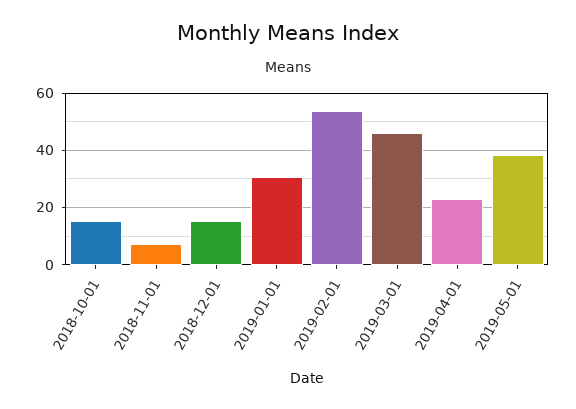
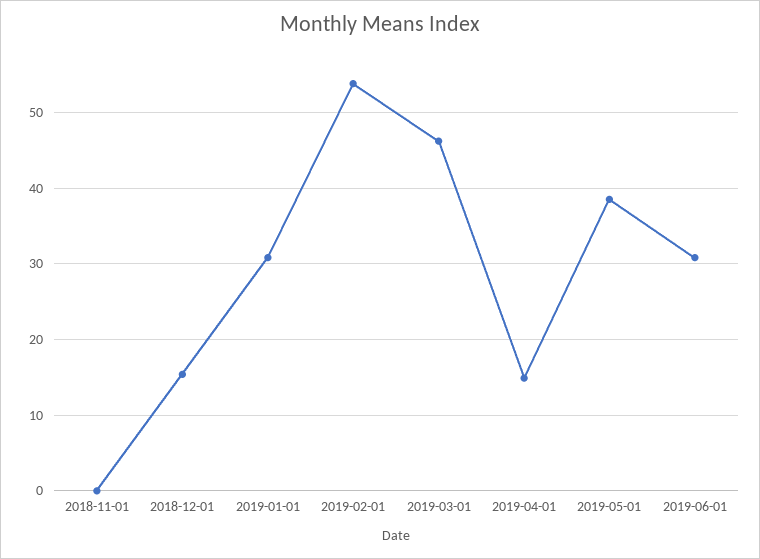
2018-10-01: 15 -> none
2018-11-01: 7.5 -> 0
2019-04-01: 22.5 -> 15
2019-06-01: none -> 31

